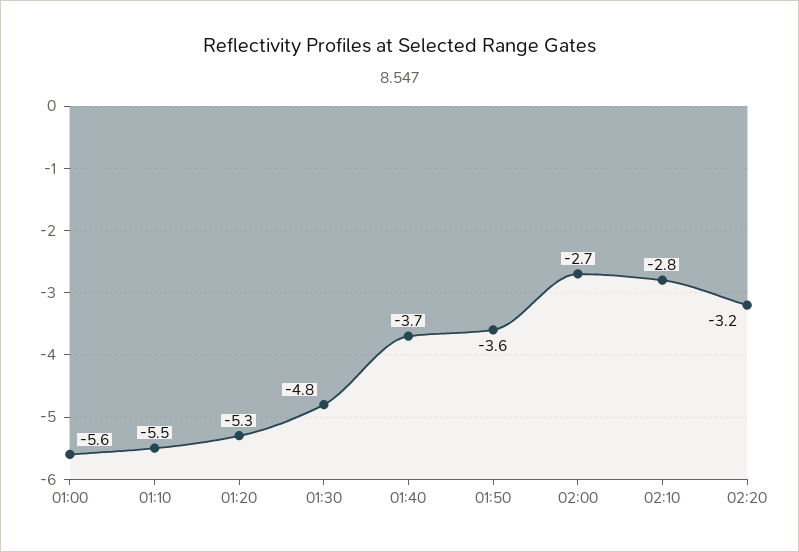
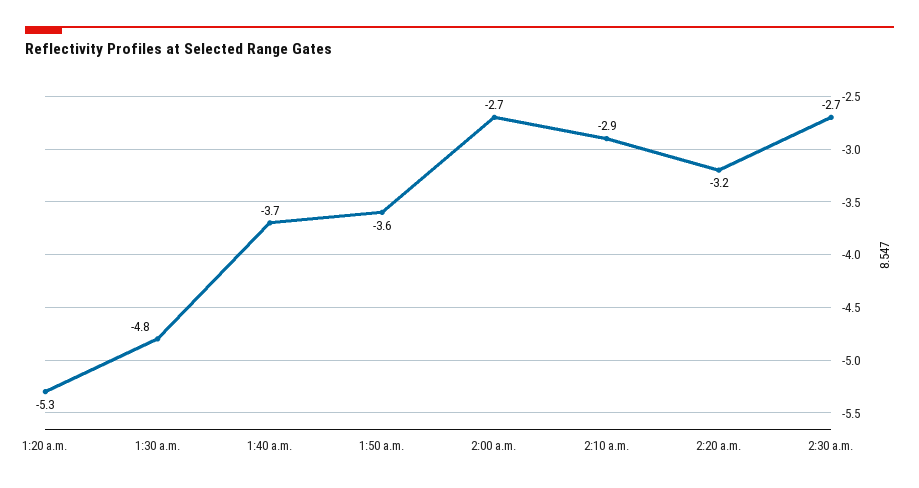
01:00: -5.6 -> none
01:10: -5.5 -> none
02:10: -2.8 -> -2.9
2:30 a.m.: none -> -2.7

